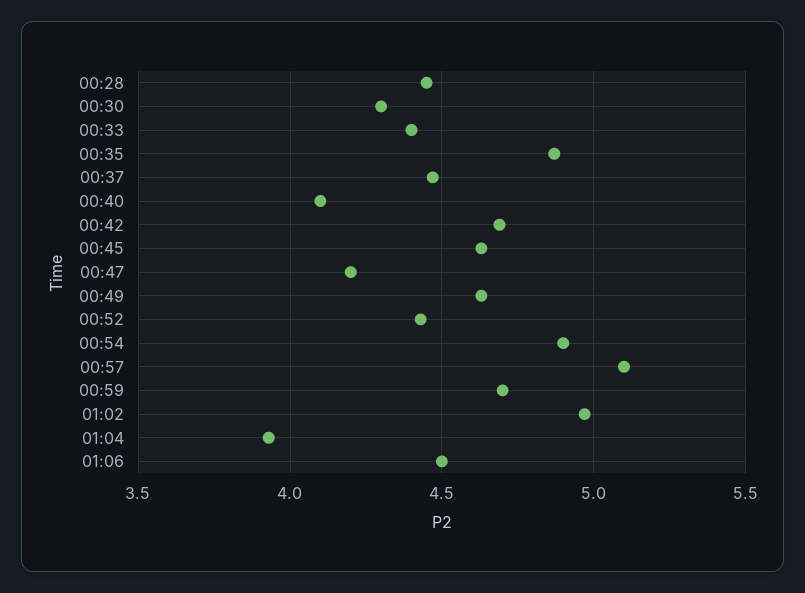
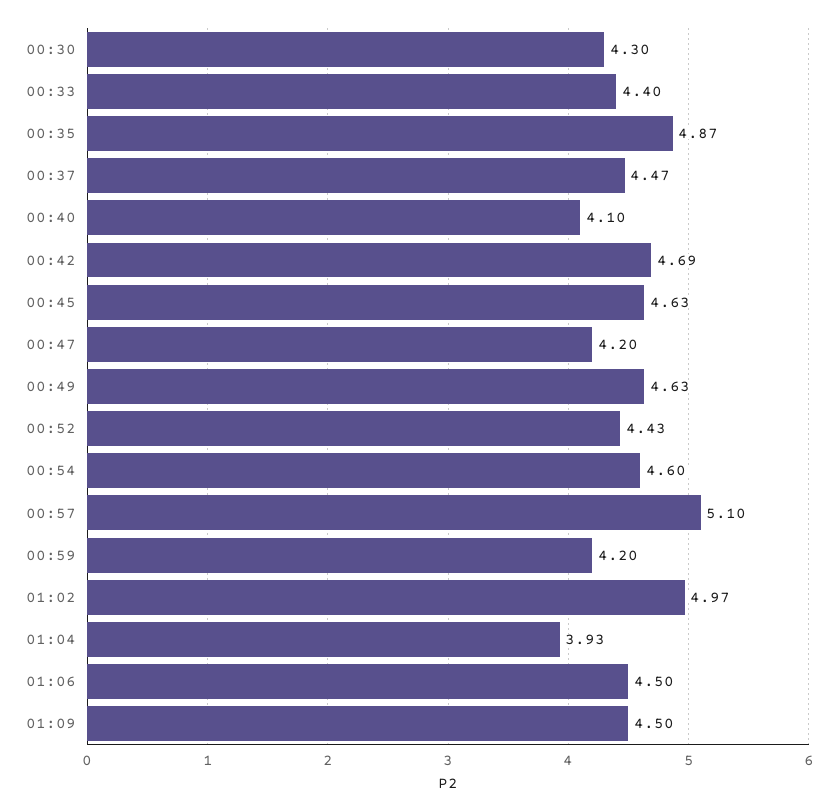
00:28: 4.45 -> none
00:54: 4.9 -> 4.6
00:59: 4.7 -> 4.2
01:09: none -> 4.5

